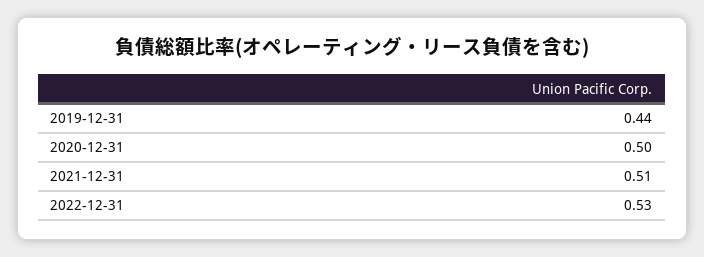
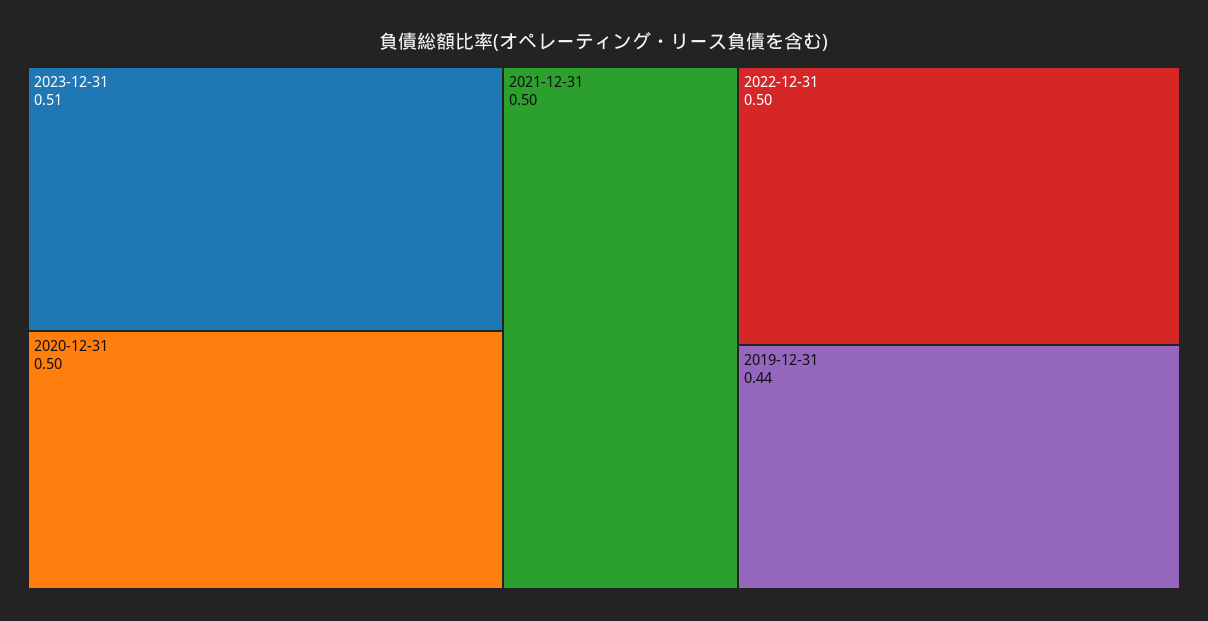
2021-12-31: 0.51 -> 0.5
2022-12-31: 0.53 -> 0.5
2023-12-31: none -> 0.51

